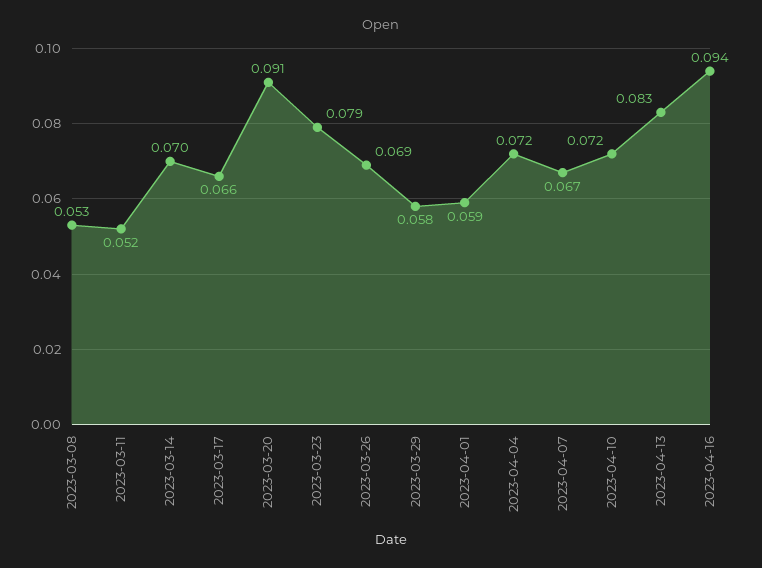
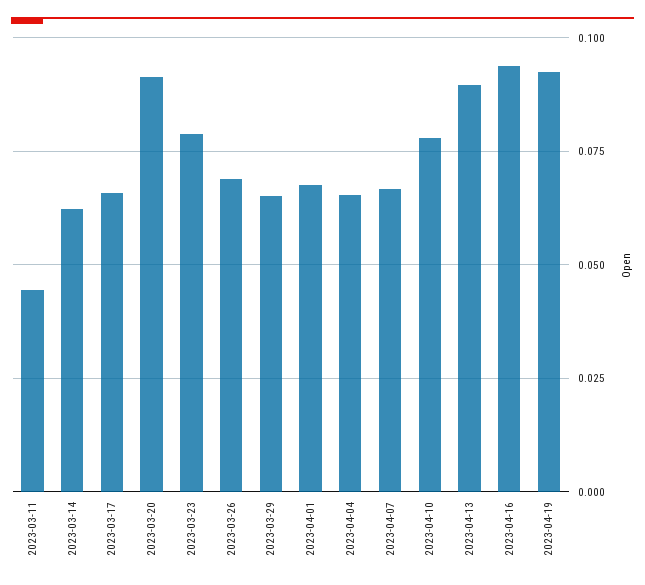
2023-03-08: 0.053 -> none
2023-03-11: 0.052 -> 0.045
2023-03-14: 0.07 -> 0.0625
2023-03-29: 0.058 -> 0.065
2023-04-01: 0.059 -> 0.0675
2023-04-04: 0.072 -> 0.065
2023-04-10: 0.072 -> 0.0775
2023-04-13: 0.083 -> 0.09
2023-04-19: none -> 0.0925

